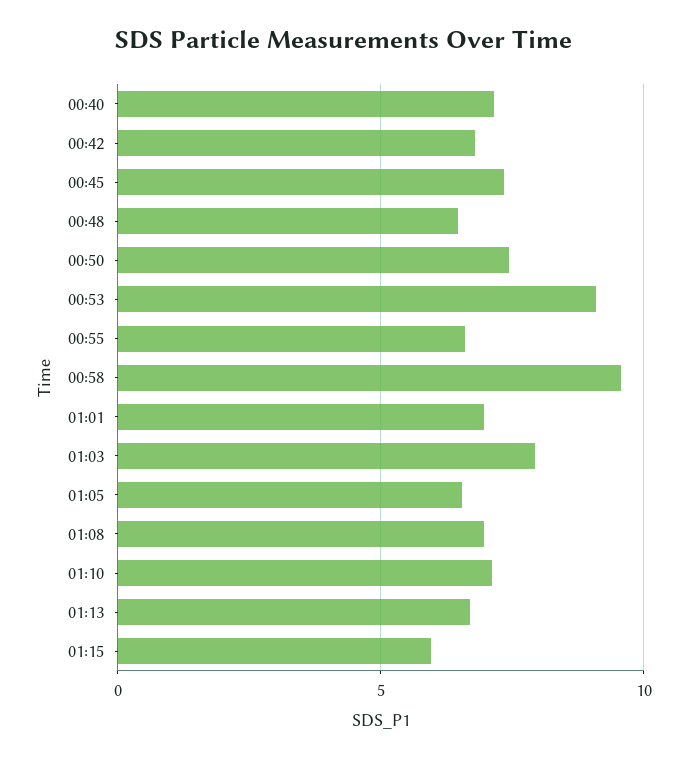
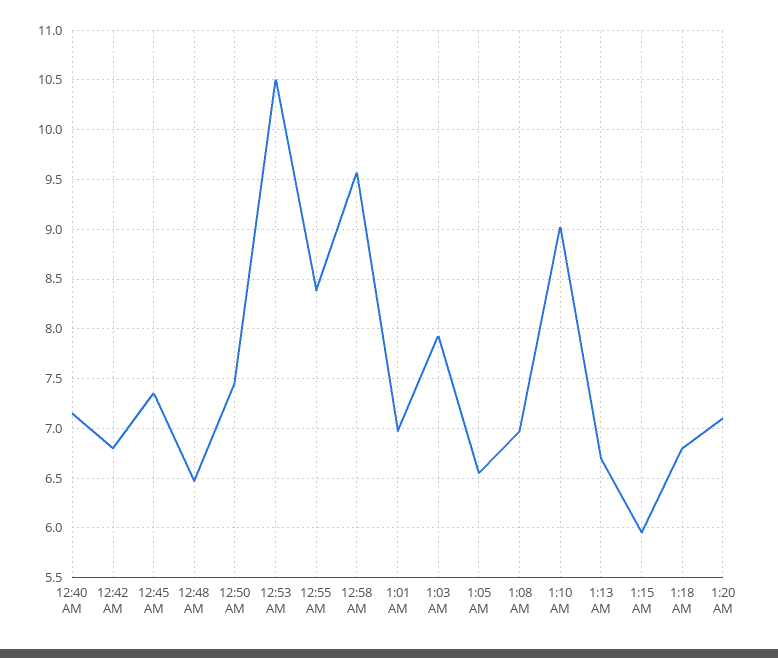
00:53: 9 -> 10.5
00:55: 6.5 -> 8.4
01:10: 7 -> 9
1:18 AM: none -> 6.8
1:20 AM: none -> 7.1

